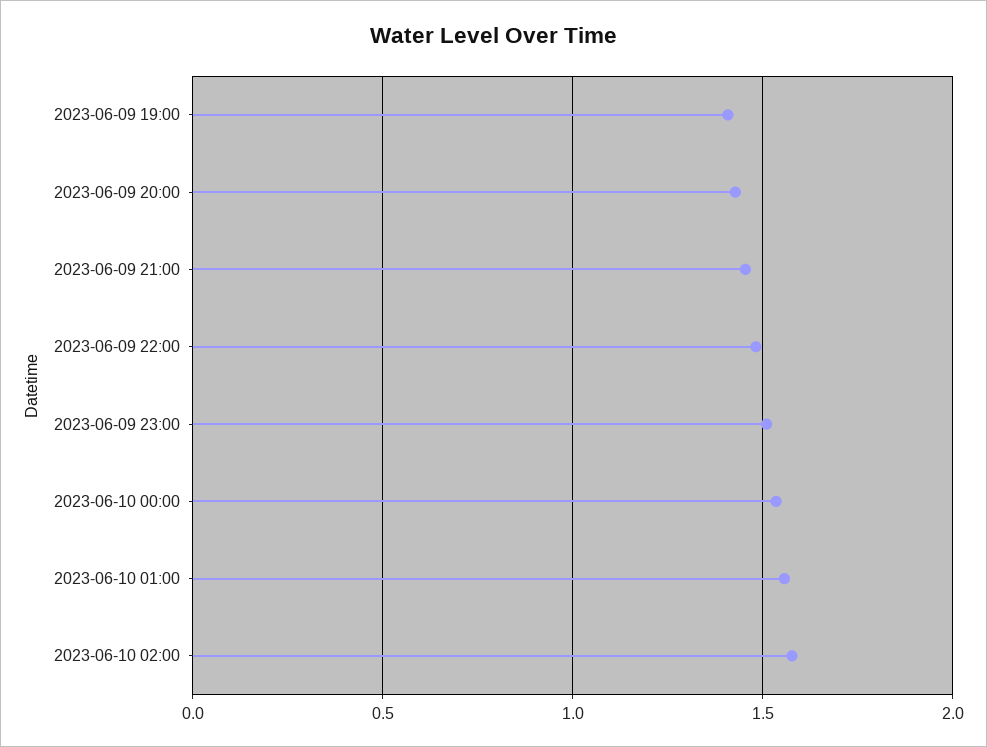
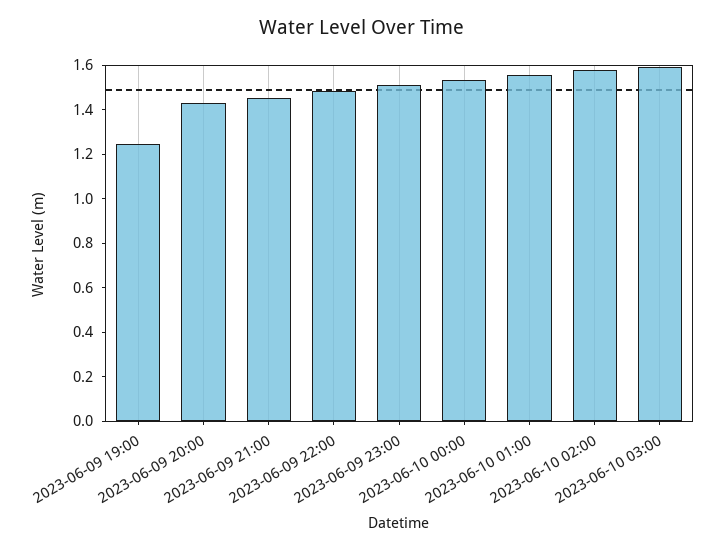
2023-06-09 19:00: 1.4 -> 1.25
2023-06-10 03:00: none -> 1.6

